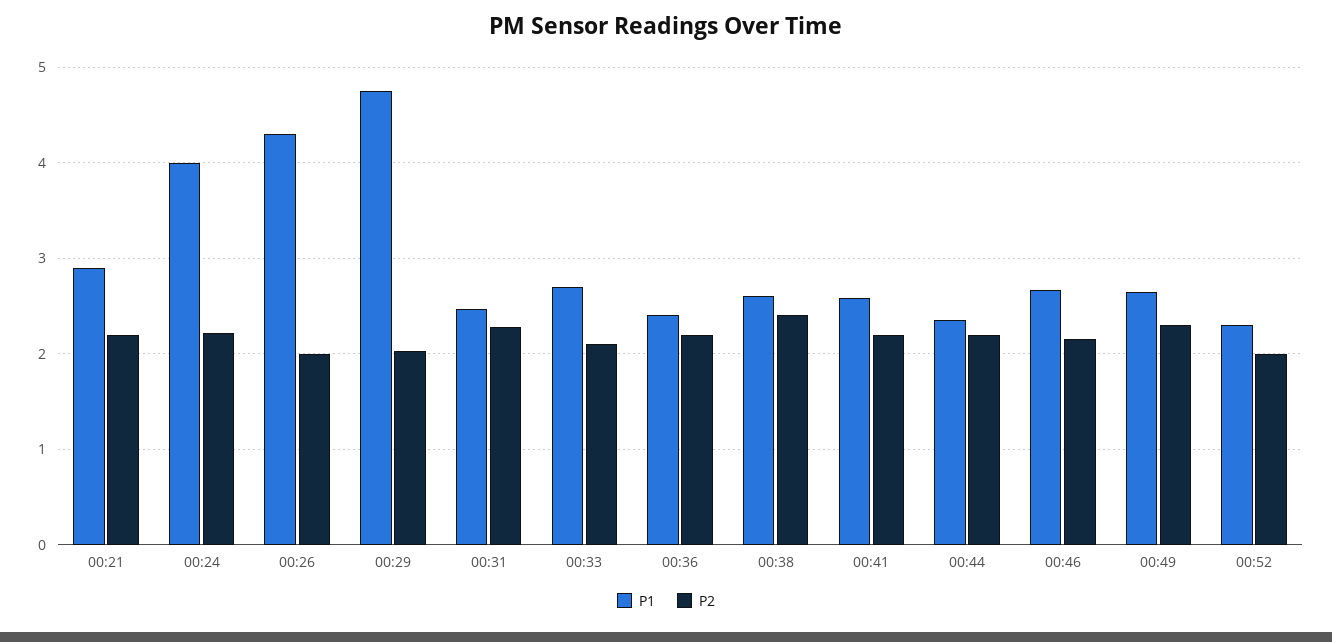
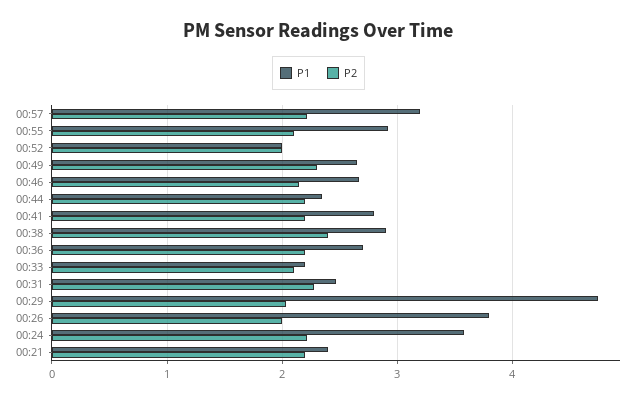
P1, 00:21: 2.9 -> 2.4
P1, 00:24: 4 -> 3.6
P1, 00:26: 4.3 -> 3.8
P1, 00:33: 2.7 -> 2.2
P1, 00:36: 2.4 -> 2.7
P1, 00:38: 2.6 -> 2.9
P1, 00:41: 2.6 -> 2.8
P1, 00:52: 2.3 -> 2
P1, 00:57: none -> 3.2
P2, 00:57: none -> 2.2
P1, 00:55: none -> 2.9
P2, 00:55: none -> 2.1

